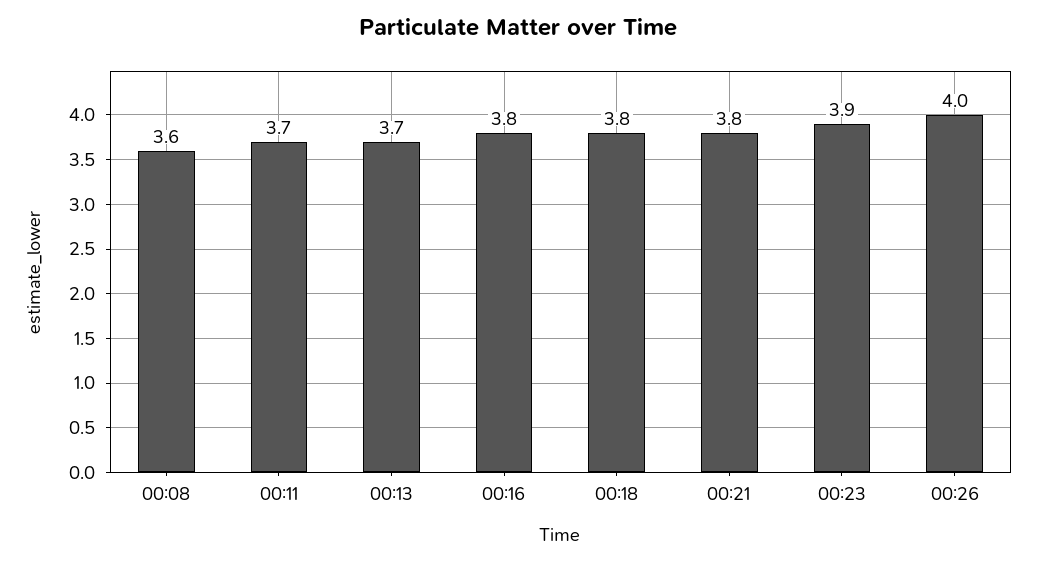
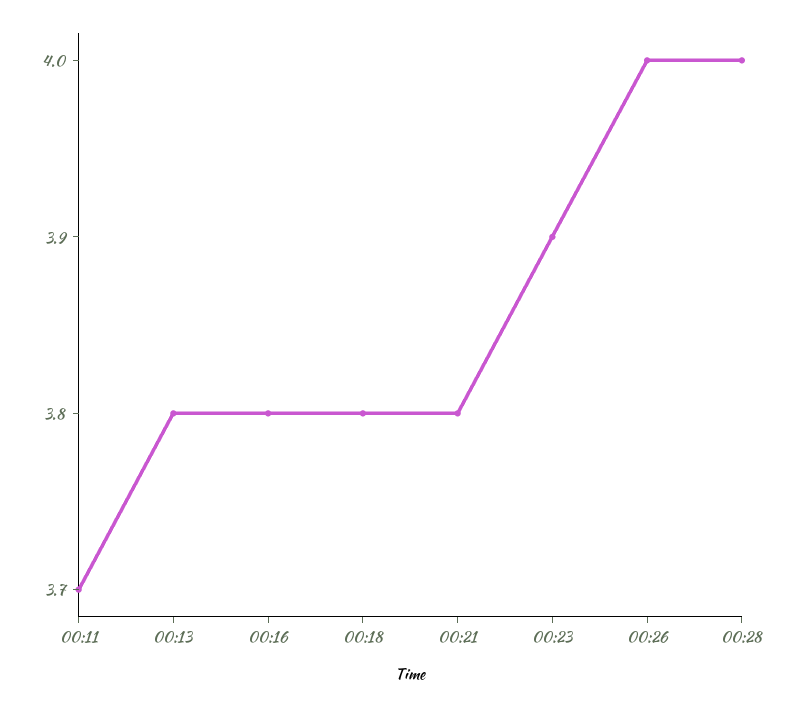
00:08: 3.6 -> none
00:13: 3.7 -> 3.8
00:28: none -> 4

